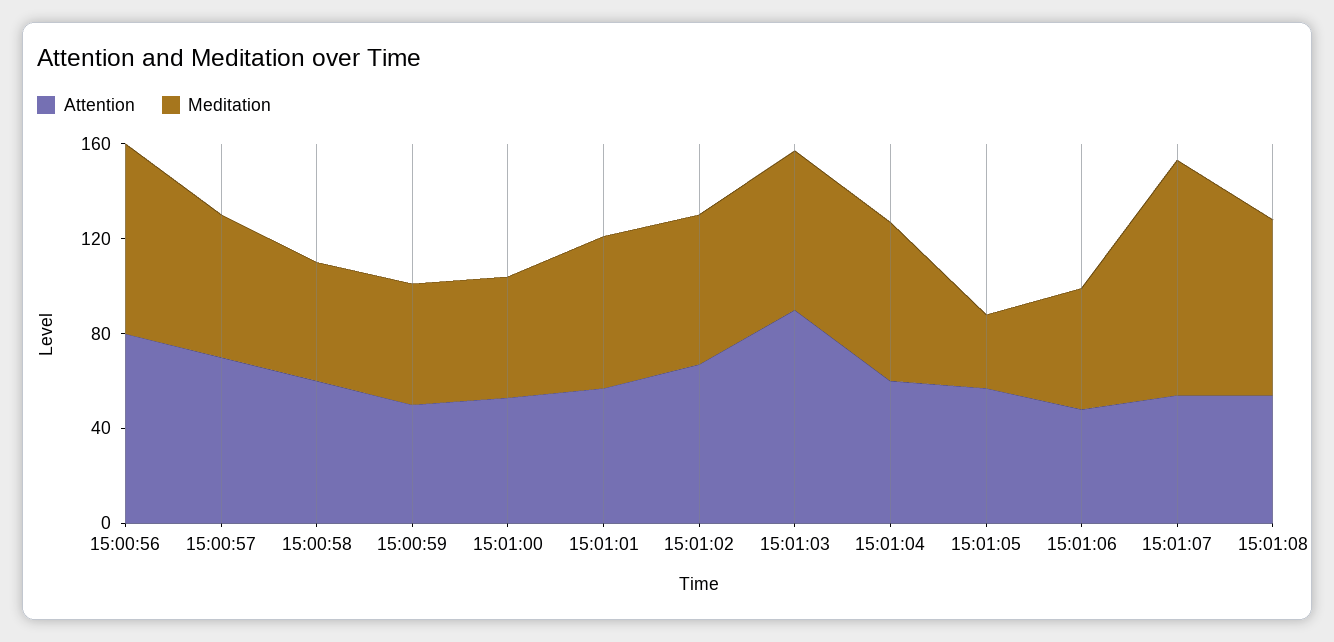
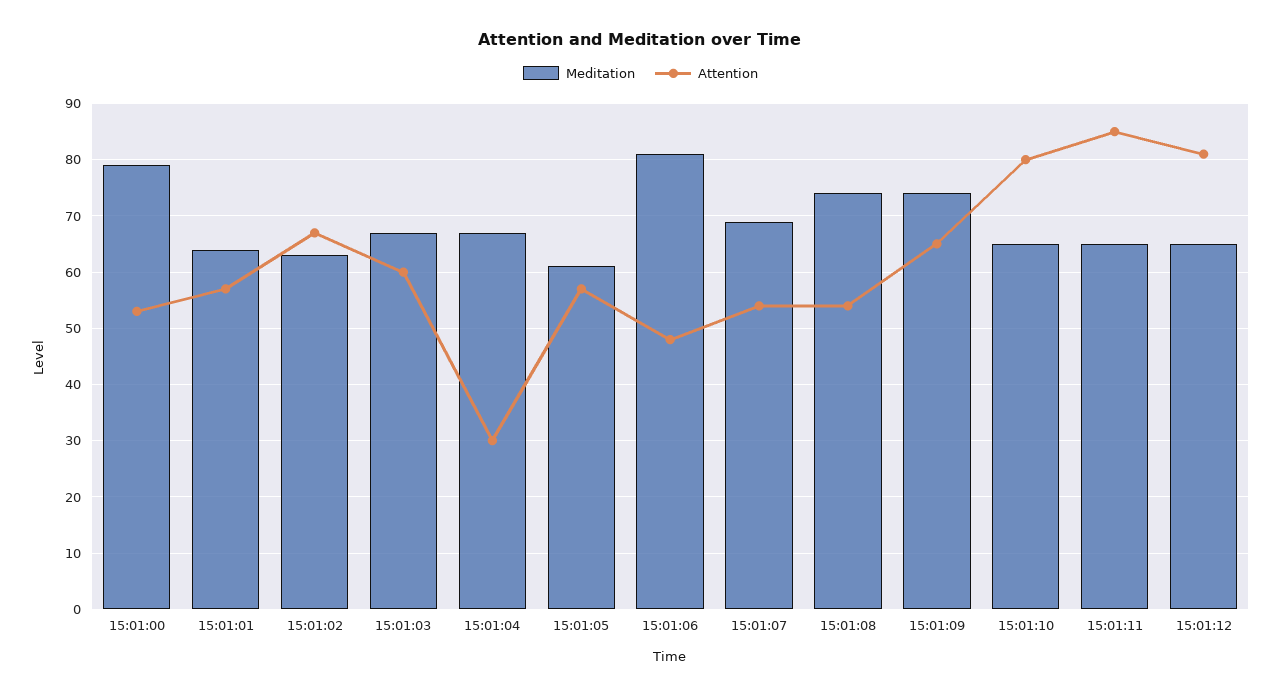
Attention, 15:00:56: 80 -> none
Meditation, 15:00:56: 80 -> none
Attention, 15:00:57: 70 -> none
Meditation, 15:00:57: 60 -> none
Attention, 15:00:58: 60 -> none
Meditation, 15:00:58: 50 -> none
Attention, 15:00:59: 50 -> none
Meditation, 15:00:59: 50 -> none
Meditation, 15:01:00: 50 -> 80
Attention, 15:01:03: 90 -> 60
Attention, 15:01:04: 60 -> 30
Meditation, 15:01:05: 30 -> 60
Meditation, 15:01:06: 50 -> 80
Meditation, 15:01:07: 100 -> 70
Meditation, 15:01:09: none -> 75
Attention, 15:01:09: none -> 65
Meditation, 15:01:10: none -> 65
Attention, 15:01:10: none -> 80
Meditation, 15:01:11: none -> 65
Attention, 15:01:11: none -> 85
Meditation, 15:01:12: none -> 65
Attention, 15:01:12: none -> 80

